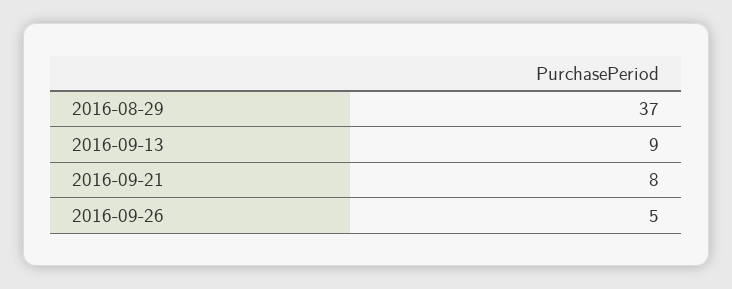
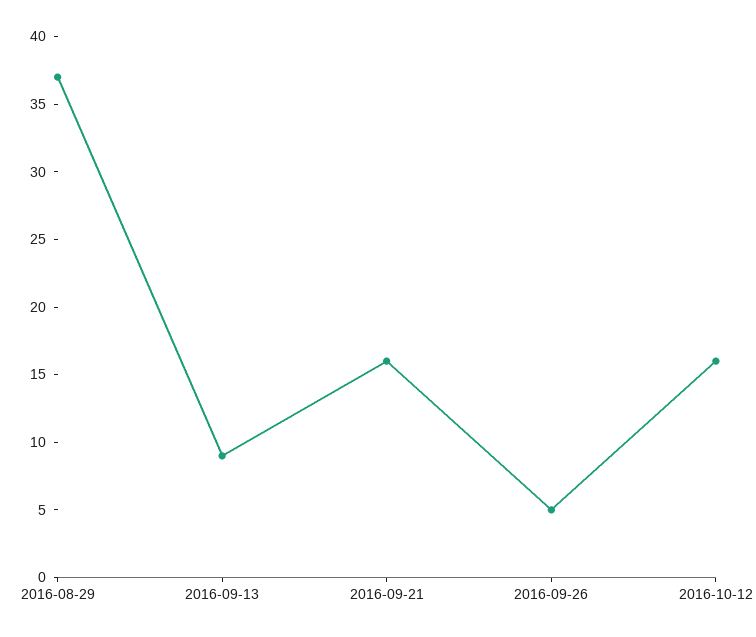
2016-09-21: 8 -> 16
2016-10-12: none -> 16

